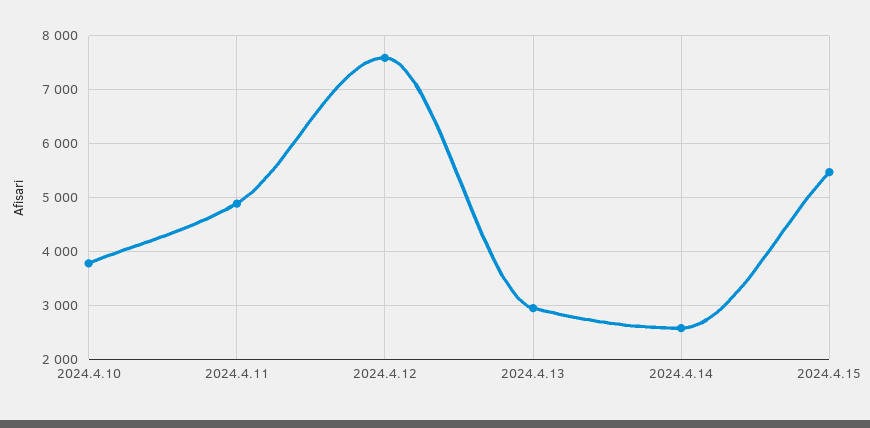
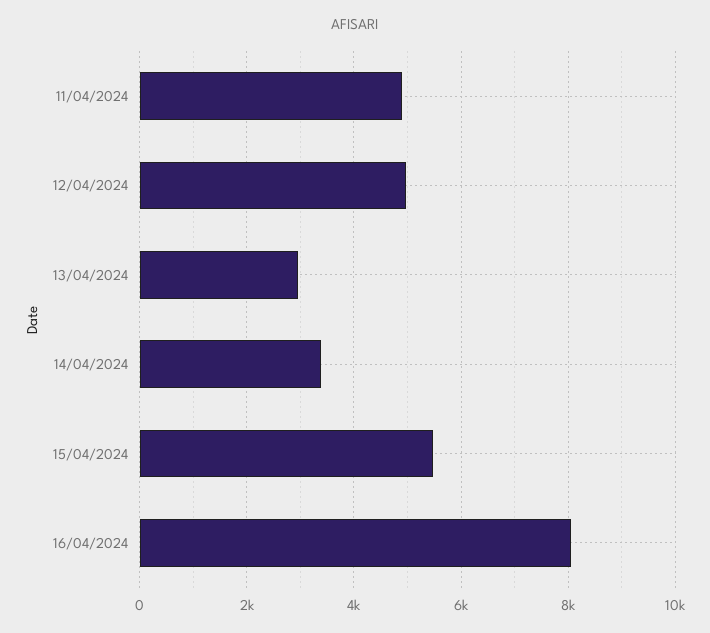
2024.4.10: 3800 -> none
2024.4.12: 7600 -> 5000
2024.4.14: 2600 -> 3400
16/04/2024: none -> 8000

